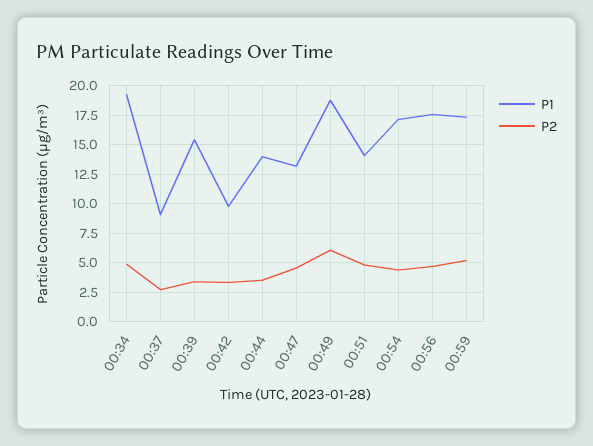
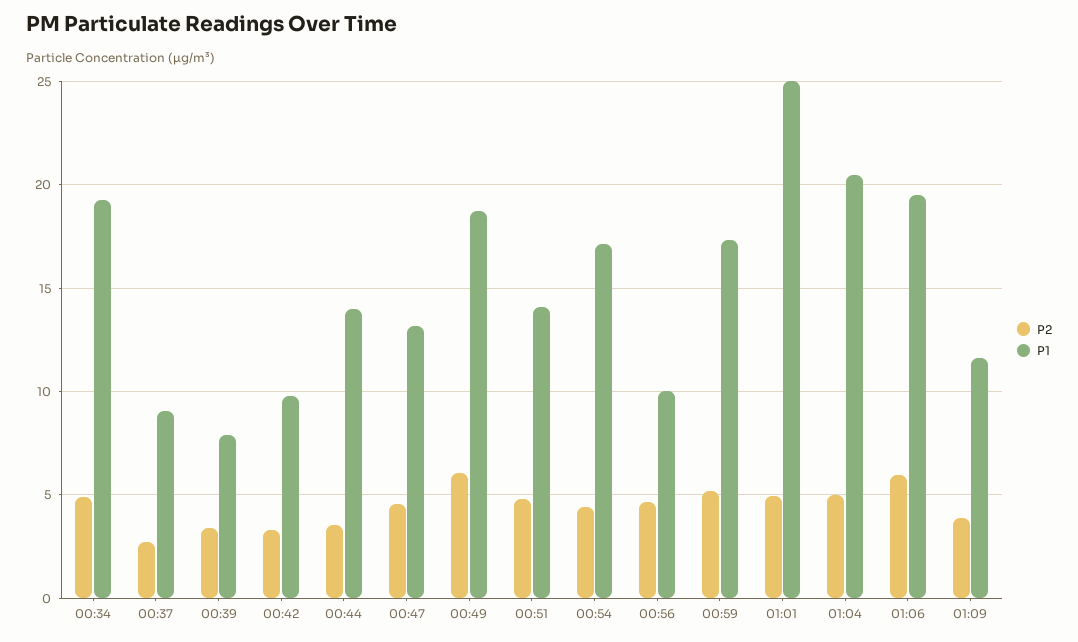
P1, 00:39: 15 -> 8
P1, 00:56: 17.5 -> 10
P2, 01:01: none -> 5
P1, 01:01: none -> 25
P2, 01:04: none -> 5
P1, 01:04: none -> 20.5
P2, 01:06: none -> 6
P1, 01:06: none -> 19.5
P2, 01:09: none -> 4
P1, 01:09: none -> 11.5

